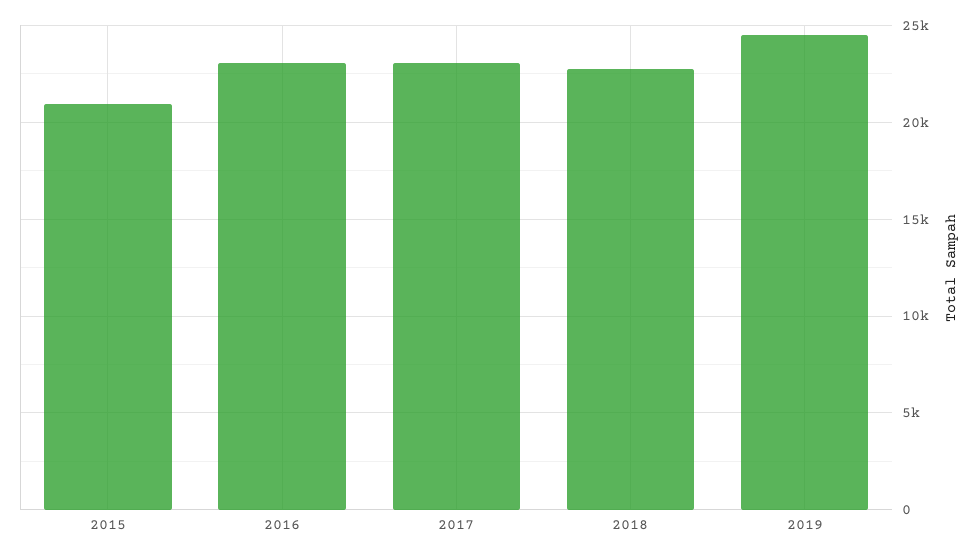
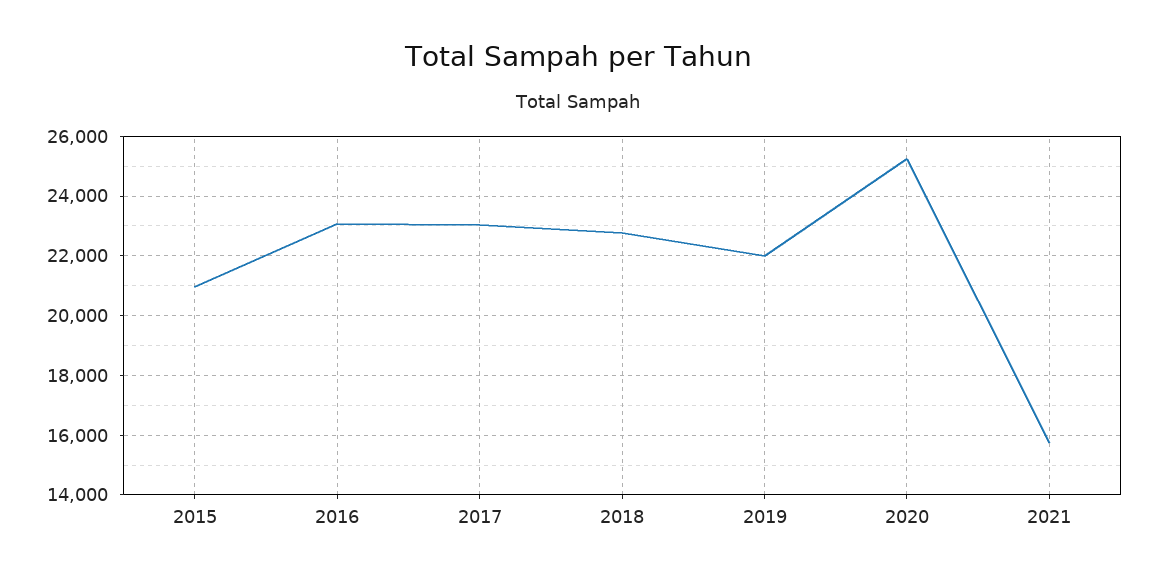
2019: 24500 -> 22000
2020: none -> 25250
2021: none -> 15750

